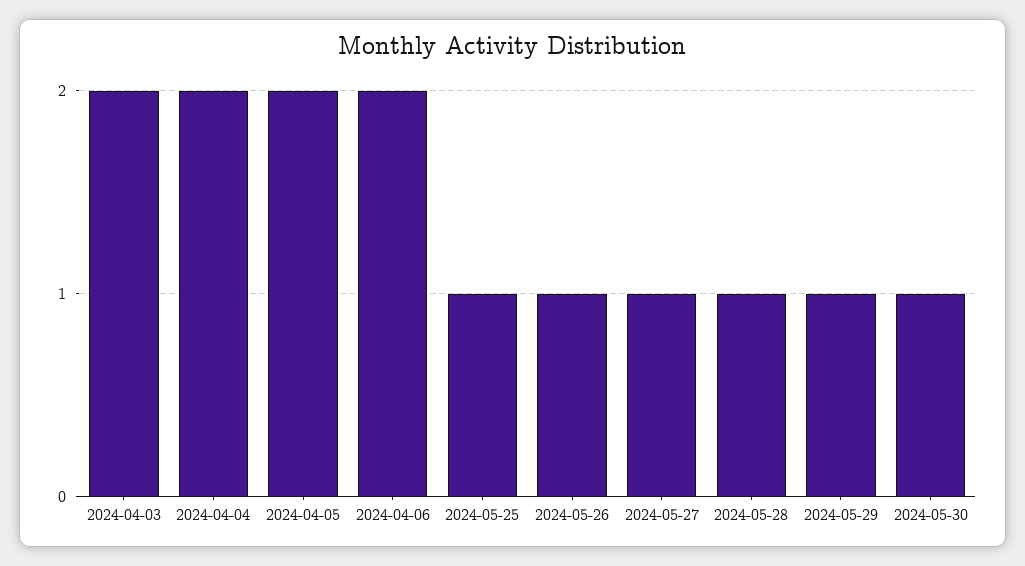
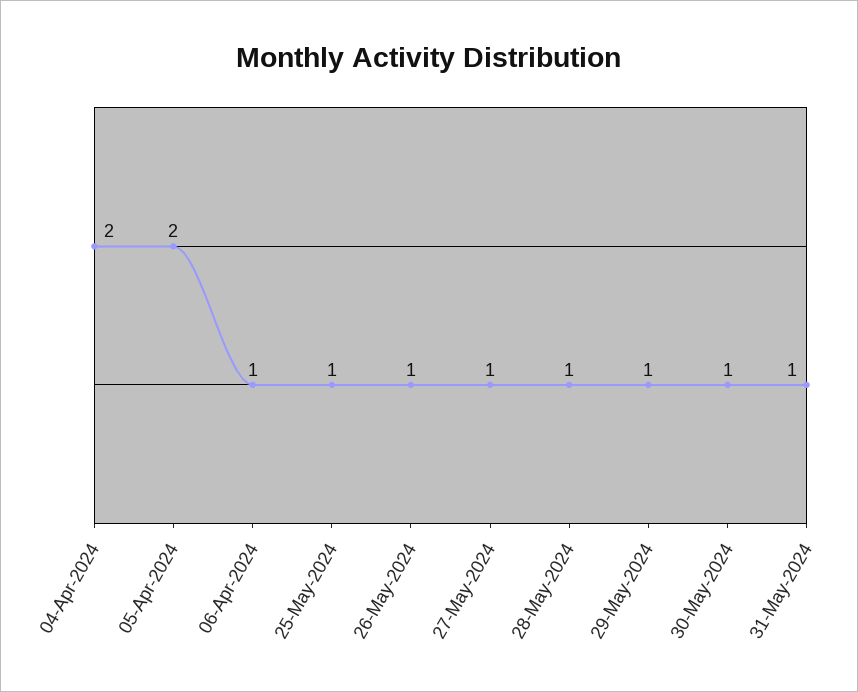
2024-04-03: 2 -> none
2024-04-06: 2 -> 1
31-May-2024: none -> 1

